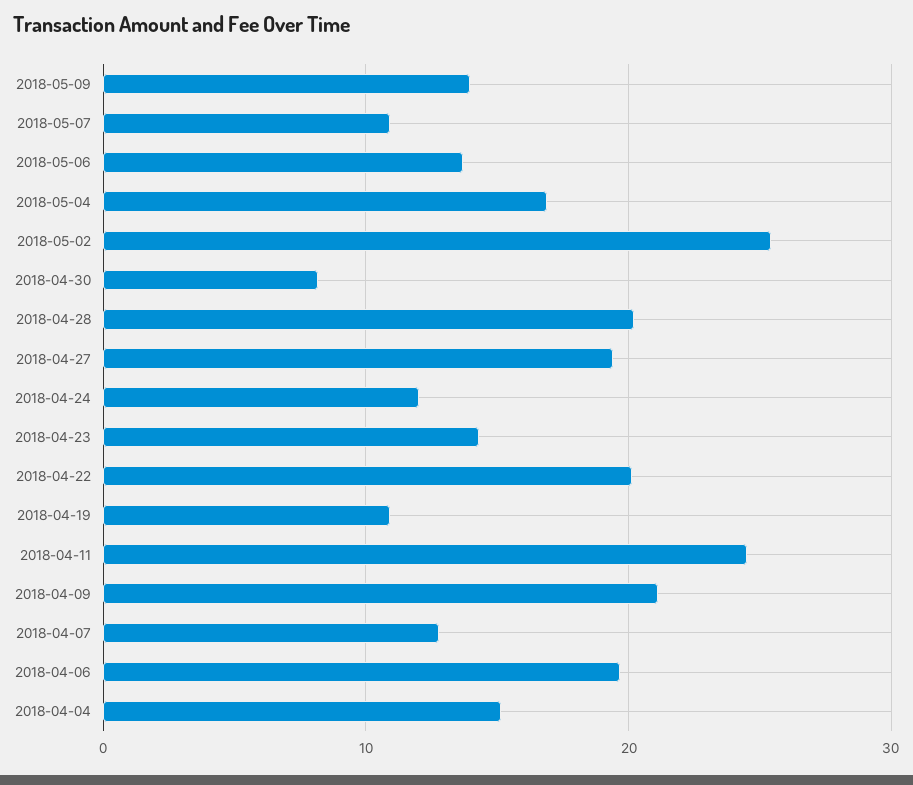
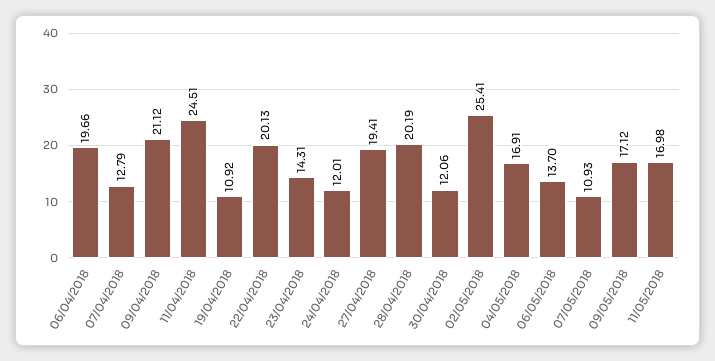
2018-05-09: 14 -> 17.12
2018-04-30: 8 -> 12.06
2018-04-04: 15 -> none
11/05/2018: none -> 16.98

